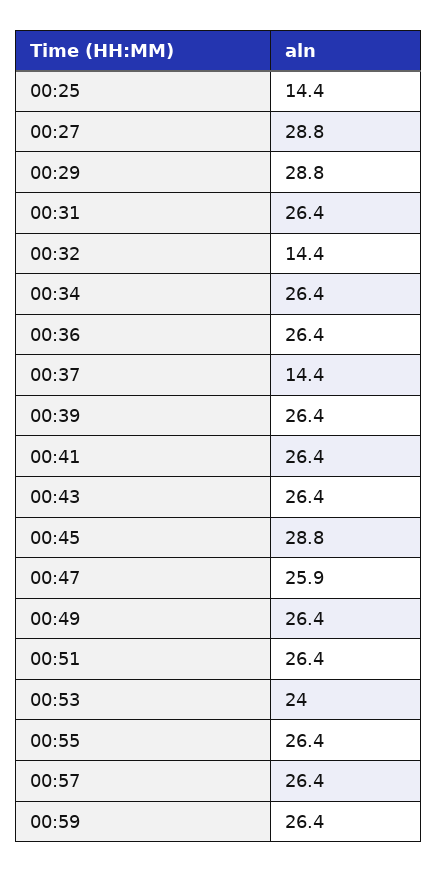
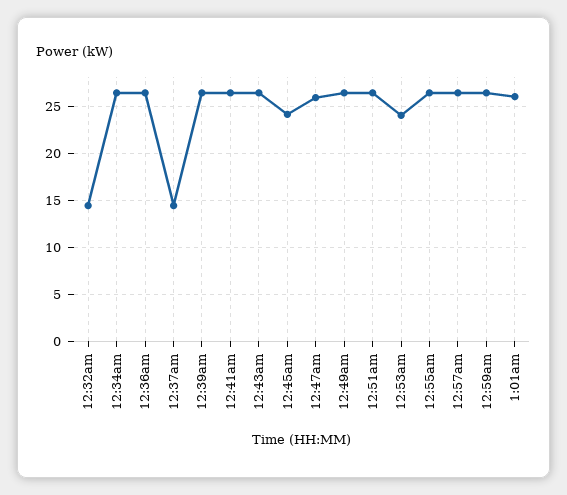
00:25: 14.4 -> none
00:27: 28.8 -> none
00:29: 28.8 -> none
00:31: 26.4 -> none
00:45: 28.8 -> 24
1:01am: none -> 26

